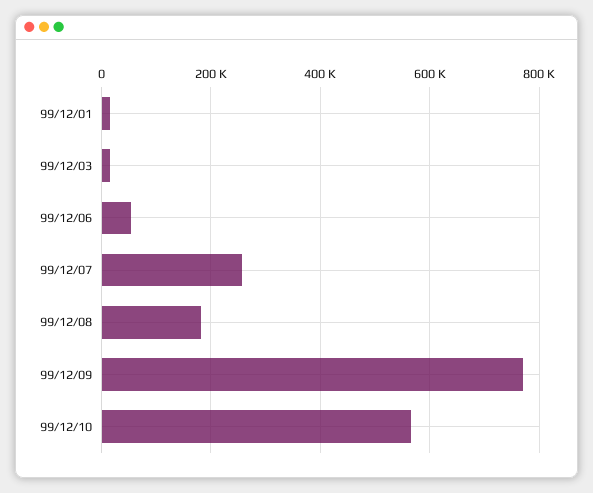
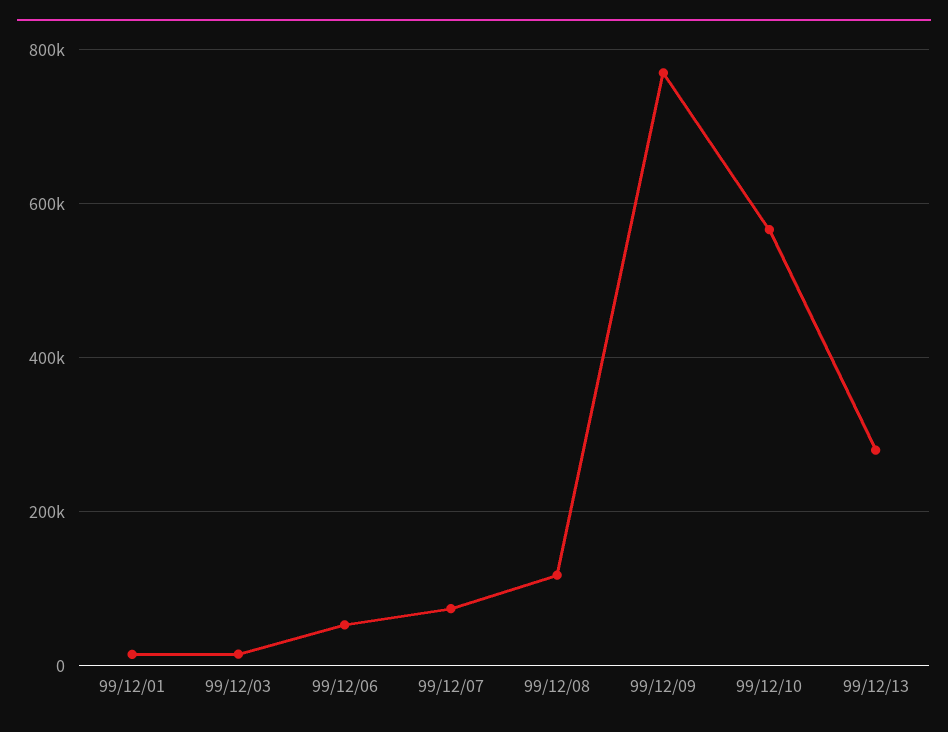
99/12/07: 260000 -> 80000
99/12/08: 180000 -> 120000
99/12/13: none -> 280000

